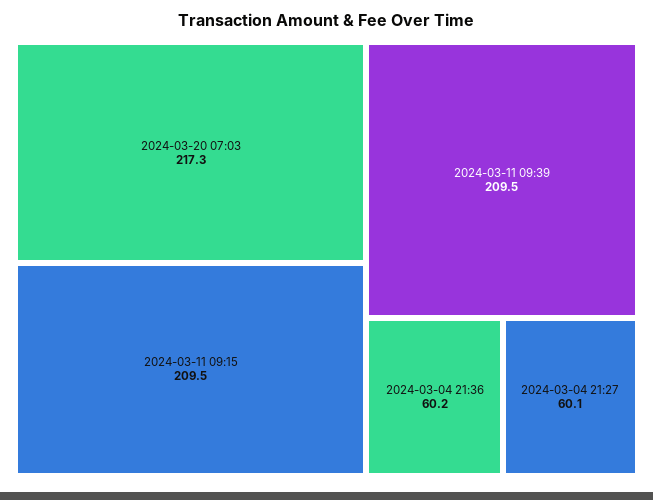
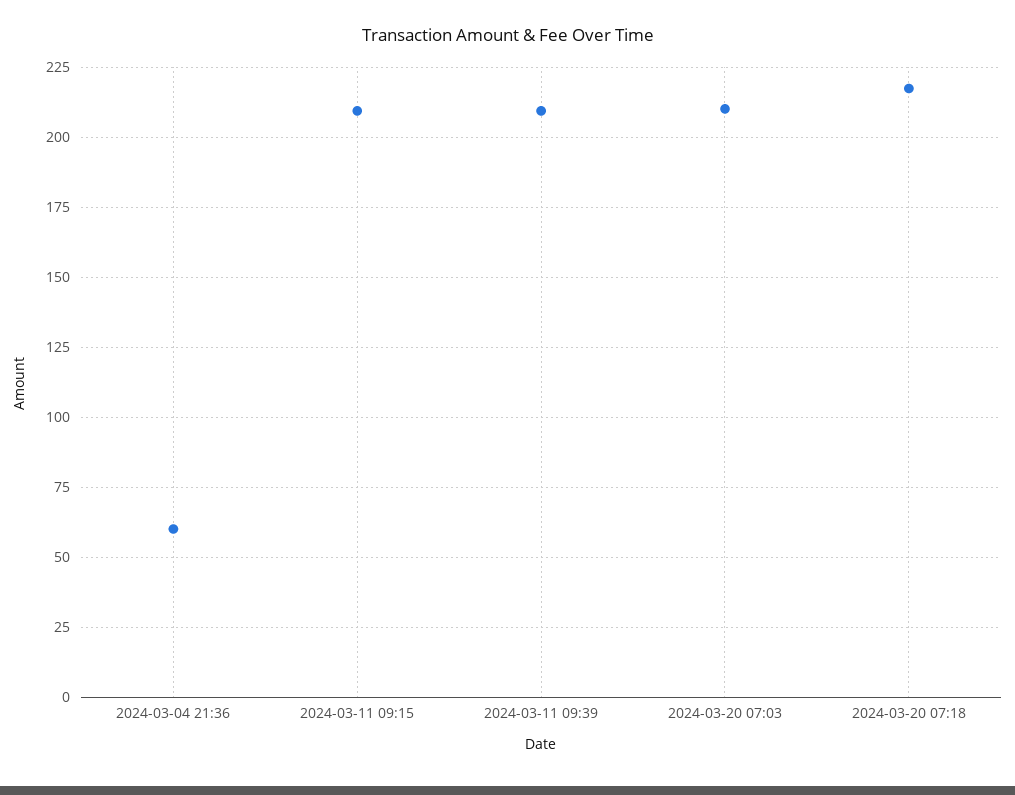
2024-03-20 07:03: 217.3 -> 210
2024-03-04 21:27: 60.1 -> none
2024-03-20 07:18: none -> 217.5

